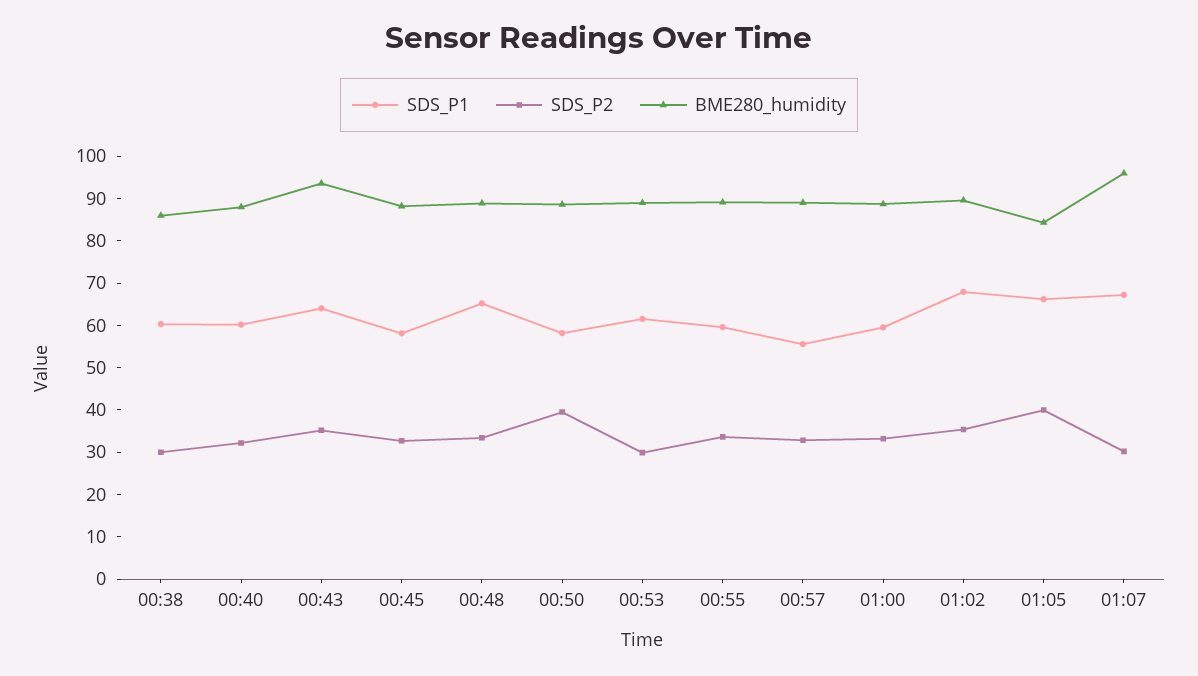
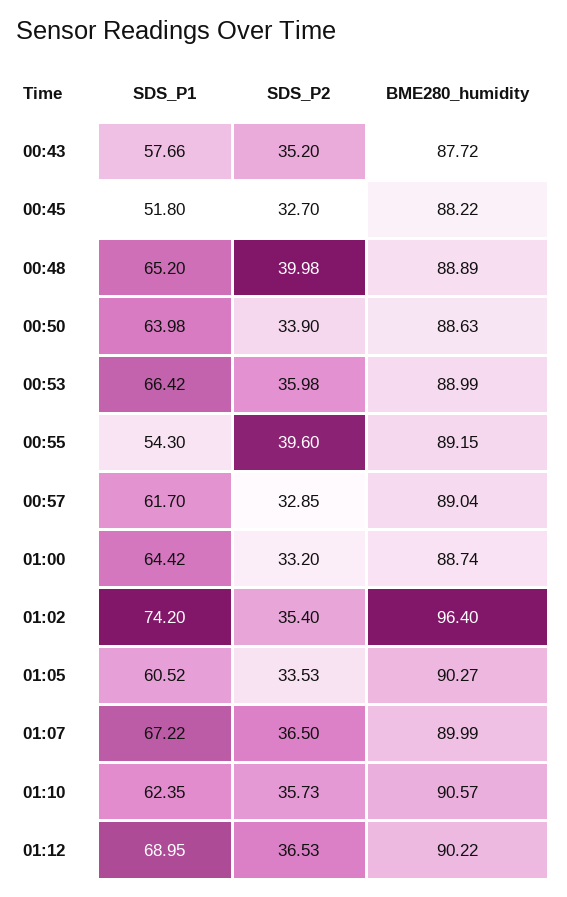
SDS_P1, 00:38: 60 -> none
SDS_P2, 00:38: 30 -> none
BME280_humidity, 00:38: 86 -> none
SDS_P1, 00:40: 60 -> none
SDS_P2, 00:40: 32 -> none
BME280_humidity, 00:40: 88 -> none
SDS_P1, 00:43: 64 -> 57.66
BME280_humidity, 00:43: 94 -> 87.72
SDS_P1, 00:45: 58 -> 51.8
SDS_P2, 00:48: 34 -> 39.98
SDS_P1, 00:50: 58 -> 63.98
SDS_P2, 00:50: 40 -> 33.9
SDS_P1, 00:53: 62 -> 66.42
SDS_P2, 00:53: 30 -> 35.98
SDS_P1, 00:55: 60 -> 54.3
SDS_P2, 00:55: 34 -> 39.6
SDS_P1, 00:57: 56 -> 61.7
SDS_P1, 01:00: 60 -> 64.42
SDS_P1, 01:02: 68 -> 74.2
BME280_humidity, 01:02: 90 -> 96.4
SDS_P1, 01:05: 66 -> 60.52
SDS_P2, 01:05: 40 -> 33.53
BME280_humidity, 01:05: 84 -> 90.27
SDS_P2, 01:07: 30 -> 36.5
BME280_humidity, 01:07: 96 -> 89.99
SDS_P1, 01:10: none -> 62.35
SDS_P2, 01:10: none -> 35.73
BME280_humidity, 01:10: none -> 90.57
SDS_P1, 01:12: none -> 68.95
SDS_P2, 01:12: none -> 36.53
BME280_humidity, 01:12: none -> 90.22

